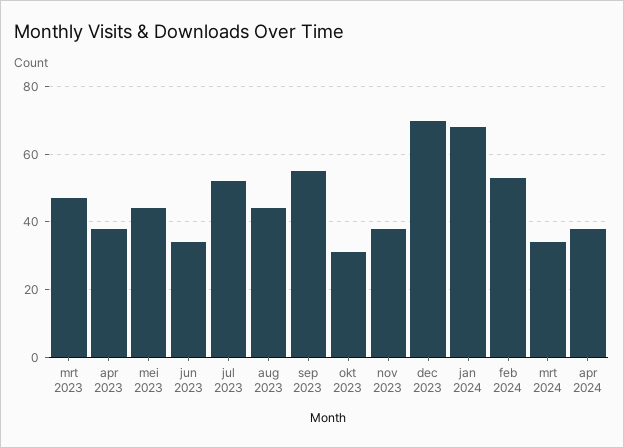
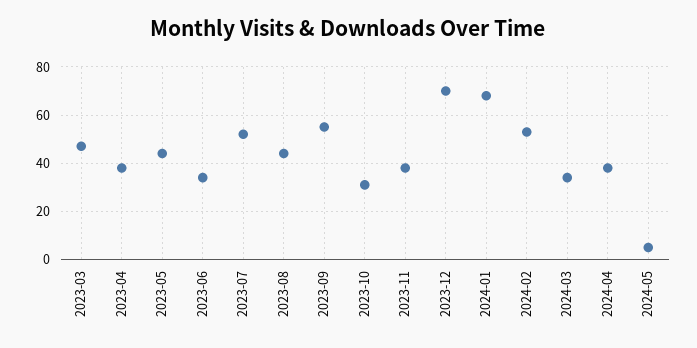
2024-05: none -> 5

